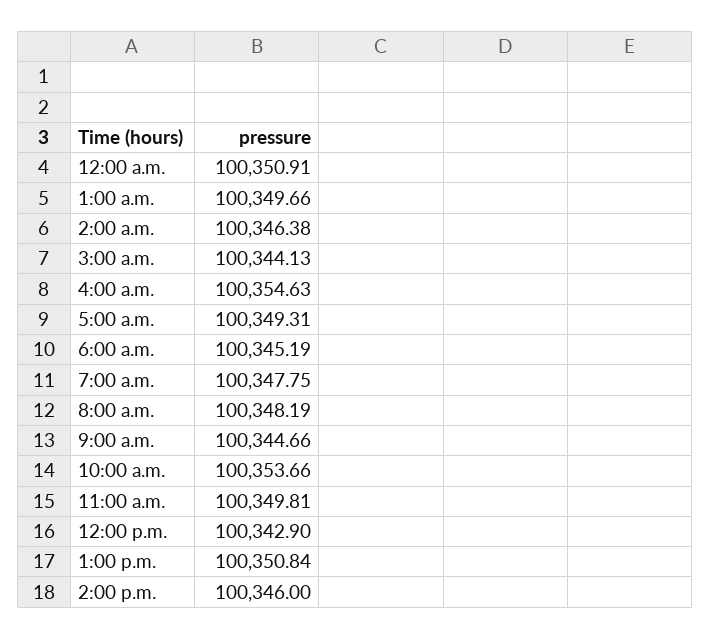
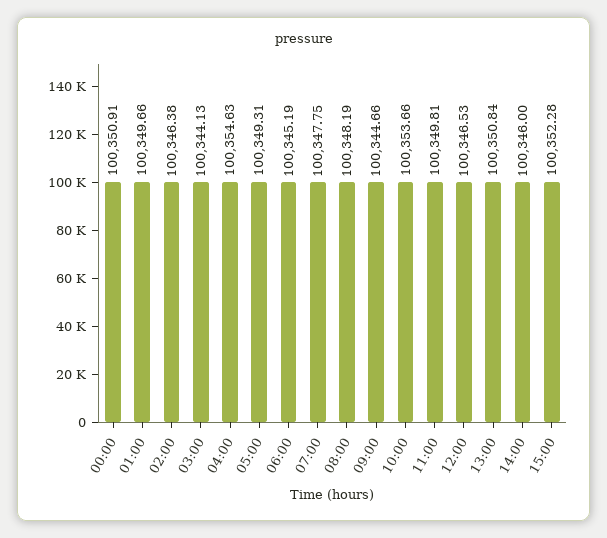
12:00 p.m.: 100342.9 -> 100346.53
15:00: none -> 100352.28

